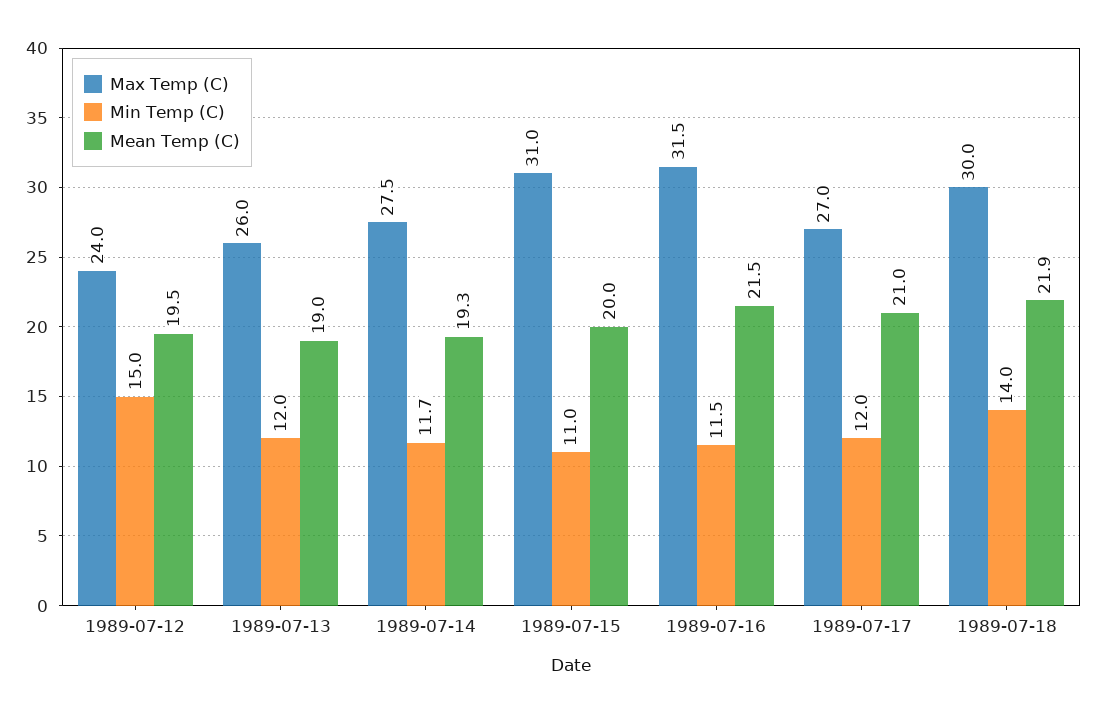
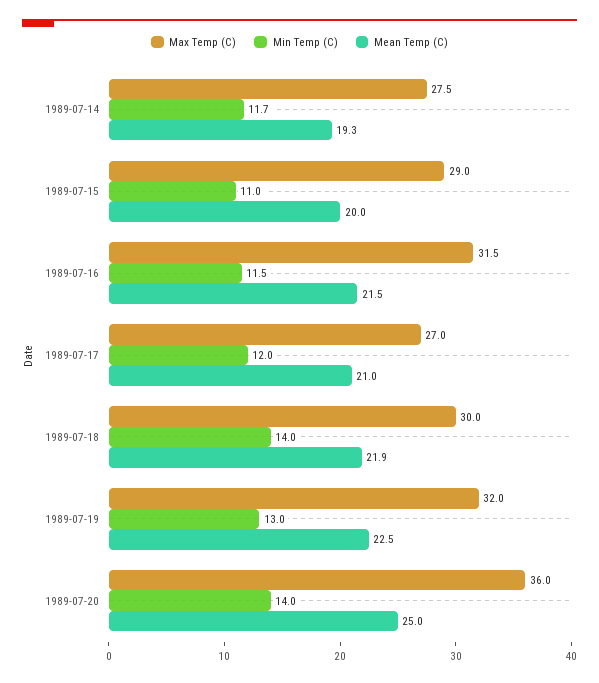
Max Temp (C), 1989-07-12: 24 -> none
Min Temp (C), 1989-07-12: 15 -> none
Mean Temp (C), 1989-07-12: 19.5 -> none
Max Temp (C), 1989-07-13: 26 -> none
Min Temp (C), 1989-07-13: 12 -> none
Mean Temp (C), 1989-07-13: 19 -> none
Max Temp (C), 1989-07-15: 31 -> 29
Max Temp (C), 1989-07-19: none -> 32
Min Temp (C), 1989-07-19: none -> 13
Mean Temp (C), 1989-07-19: none -> 22.5
Max Temp (C), 1989-07-20: none -> 36
Min Temp (C), 1989-07-20: none -> 14
Mean Temp (C), 1989-07-20: none -> 25

